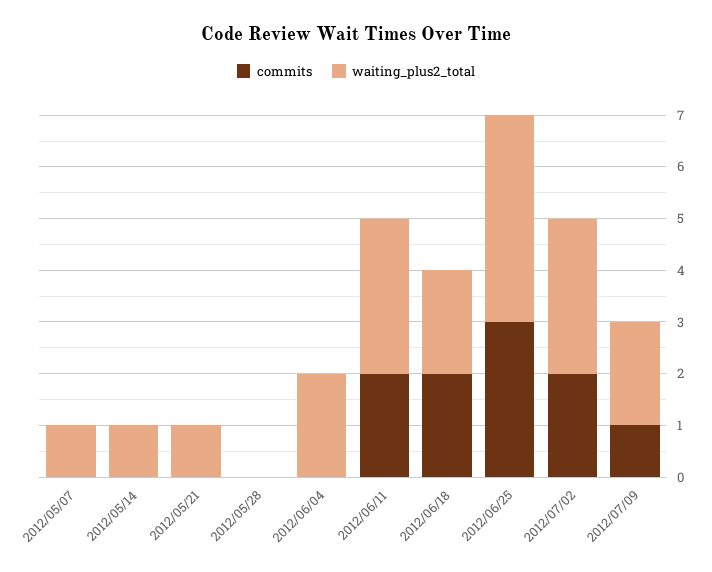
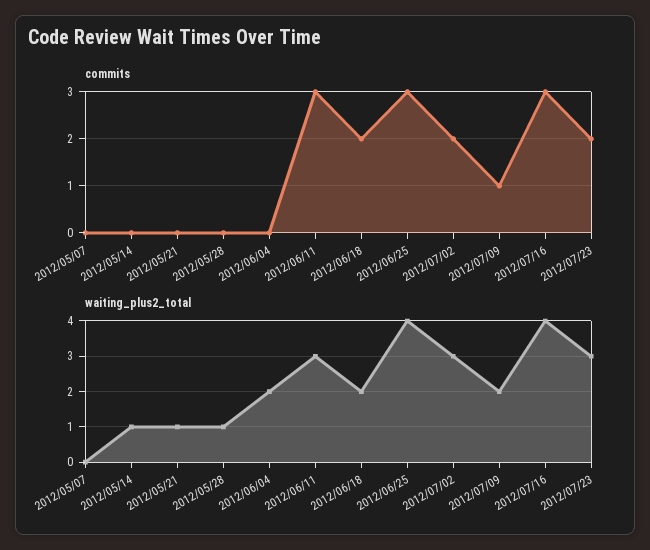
waiting_plus2_total, 2012/05/07: 1 -> 0
waiting_plus2_total, 2012/05/28: 0 -> 1
commits, 2012/06/11: 2 -> 3
commits, 2012/07/16: none -> 3
commits, 2012/07/23: none -> 2
waiting_plus2_total, 2012/07/16: none -> 4
waiting_plus2_total, 2012/07/23: none -> 3

